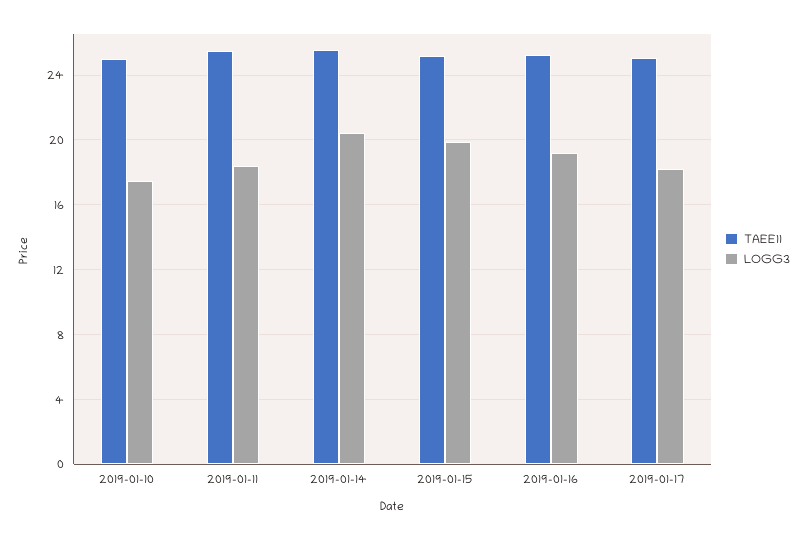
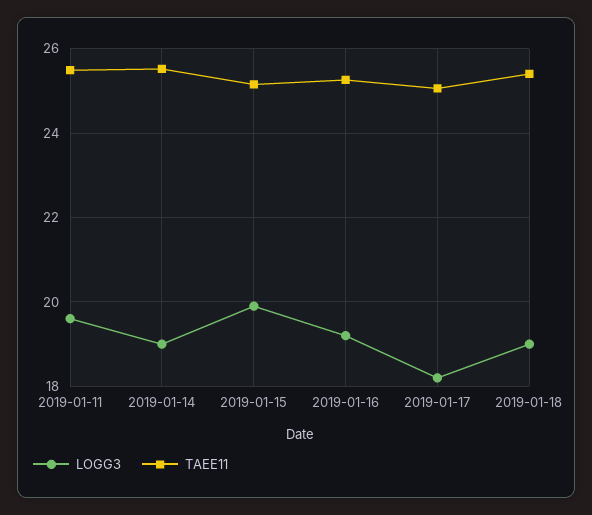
TAEE11, 2019-01-10: 25 -> none
LOGG3, 2019-01-10: 17.5 -> none
LOGG3, 2019-01-11: 18.5 -> 19.6
LOGG3, 2019-01-14: 20.5 -> 19
LOGG3, 2019-01-18: none -> 19
TAEE11, 2019-01-18: none -> 25.4

